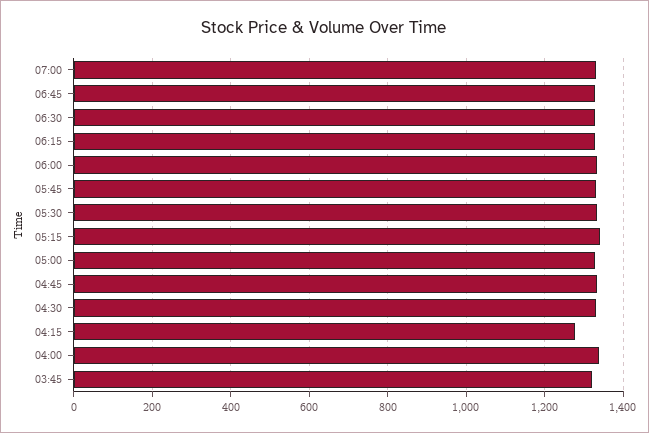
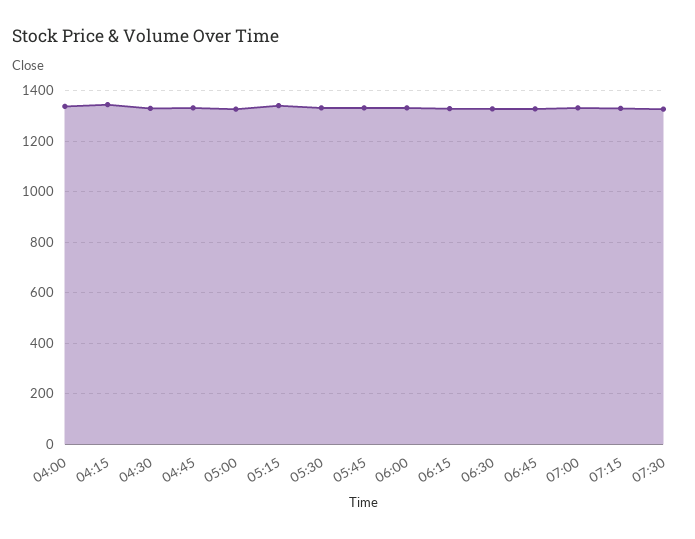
04:15: 1280 -> 1350
03:45: 1320 -> none
07:15: none -> 1325
07:30: none -> 1325

